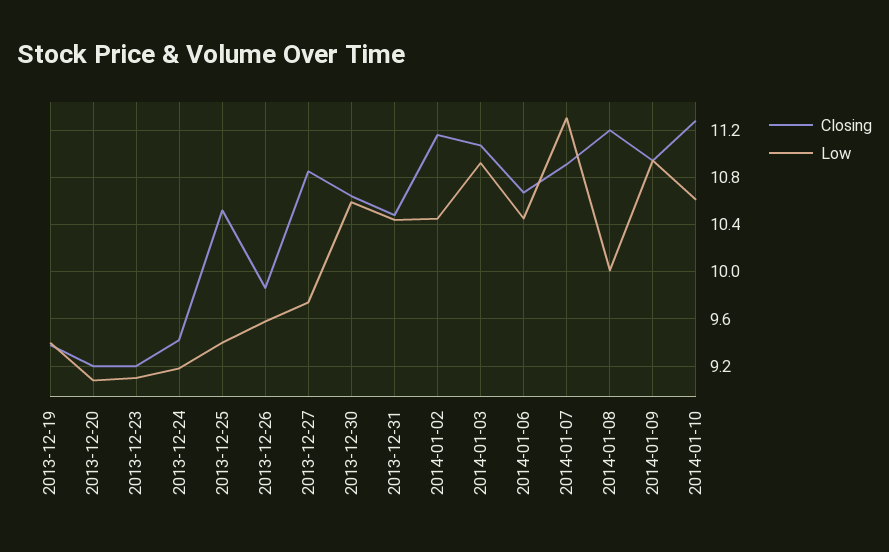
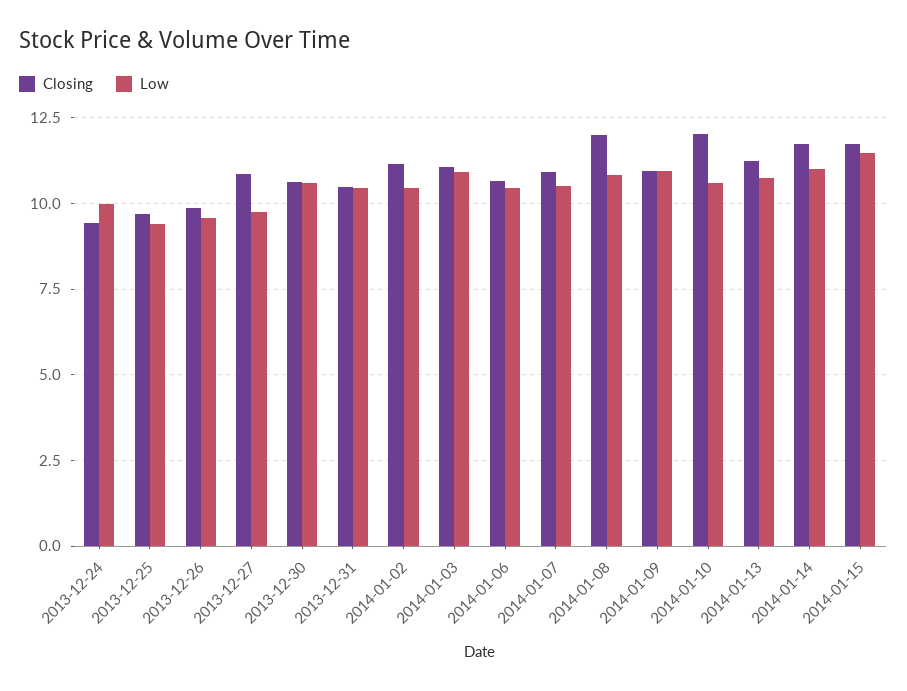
Closing, 2013-12-19: 9.4 -> none
Low, 2013-12-19: 9.4 -> none
Closing, 2013-12-20: 9.2 -> none
Low, 2013-12-20: 9.1 -> none
Closing, 2013-12-23: 9.2 -> none
Low, 2013-12-23: 9.1 -> none
Low, 2013-12-24: 9.2 -> 10
Closing, 2013-12-25: 10.5 -> 9.75
Low, 2014-01-07: 11.3 -> 10.5
Closing, 2014-01-08: 11.2 -> 12
Low, 2014-01-08: 10 -> 10.75
Closing, 2014-01-10: 11.3 -> 12
Closing, 2014-01-13: none -> 11.25
Low, 2014-01-13: none -> 10.75
Closing, 2014-01-14: none -> 11.75
Low, 2014-01-14: none -> 11
Closing, 2014-01-15: none -> 11.75
Low, 2014-01-15: none -> 11.5

